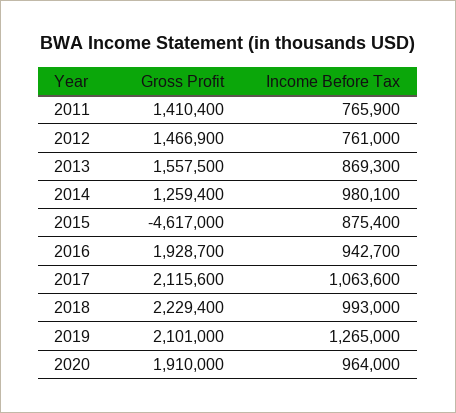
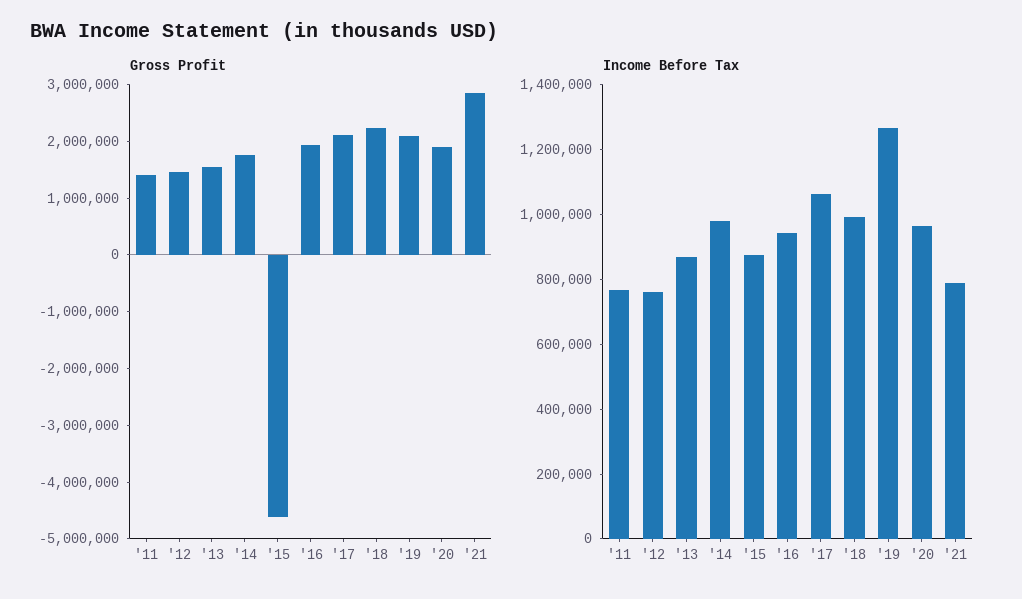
Gross Profit, 2014: 1259400 -> 1800000
Gross Profit, '21: none -> 2800000
Income Before Tax, '21: none -> 800000

